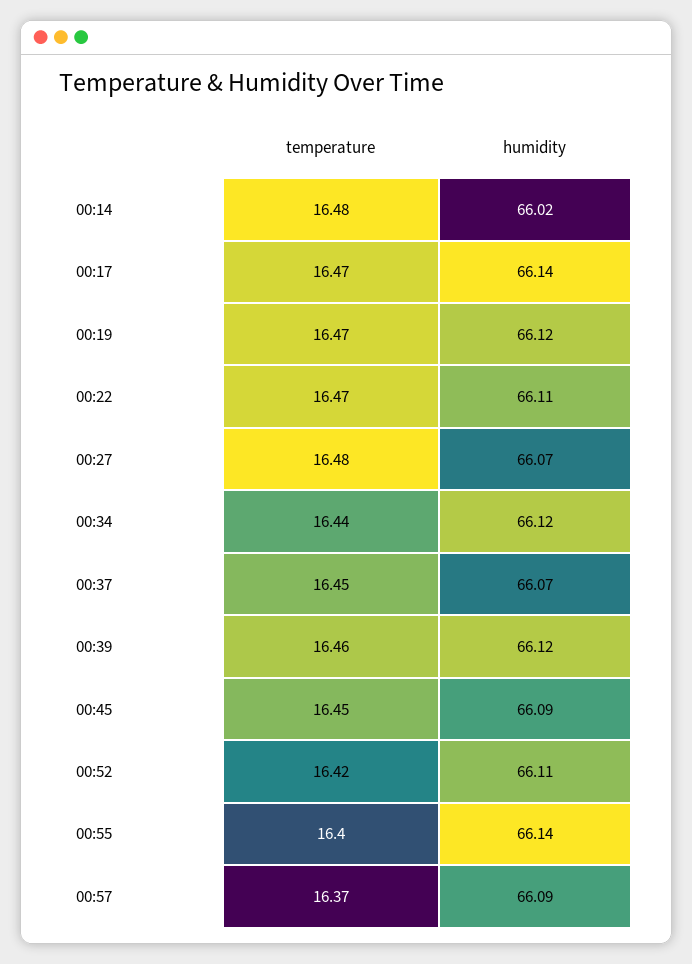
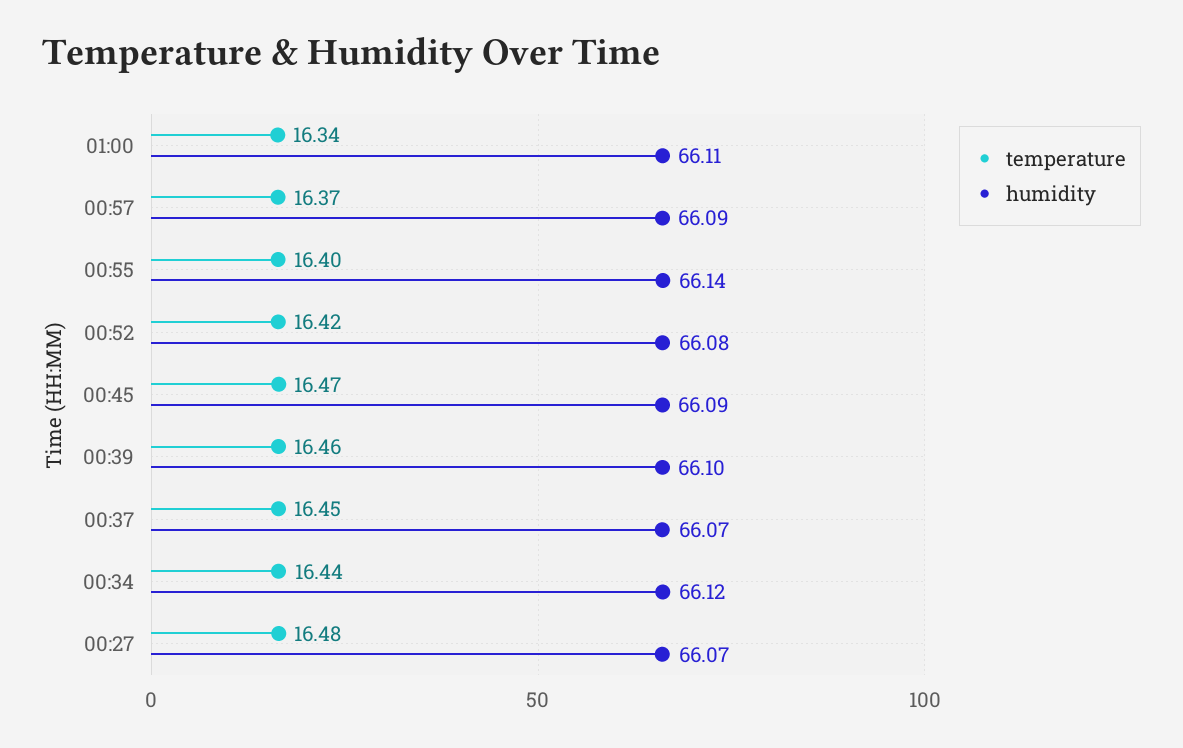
temperature, 00:14: 16.48 -> none
humidity, 00:14: 66.02 -> none
temperature, 00:17: 16.47 -> none
humidity, 00:17: 66.14 -> none
temperature, 00:19: 16.47 -> none
humidity, 00:19: 66.12 -> none
temperature, 00:22: 16.47 -> none
humidity, 00:22: 66.11 -> none
humidity, 00:39: 66.12 -> 66.1
temperature, 00:45: 16.45 -> 16.47
humidity, 00:52: 66.11 -> 66.08
temperature, 01:00: none -> 16.34
humidity, 01:00: none -> 66.11

